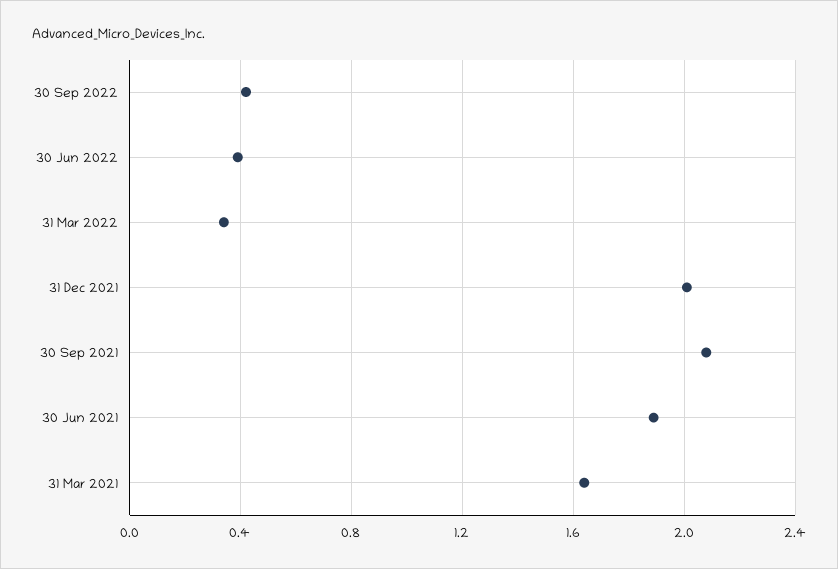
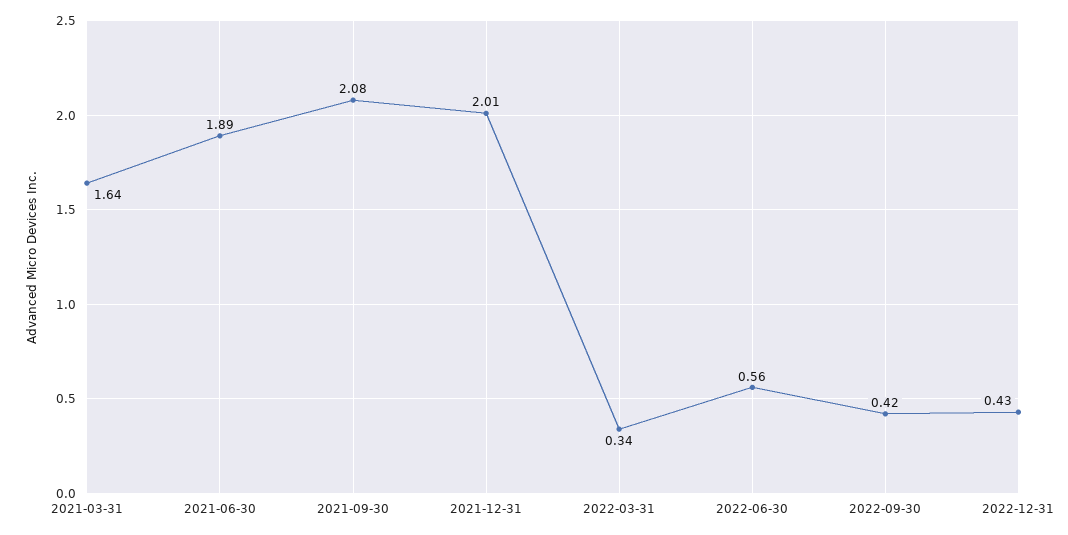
30 Jun 2022: 0.4 -> 0.56
2022-12-31: none -> 0.43

